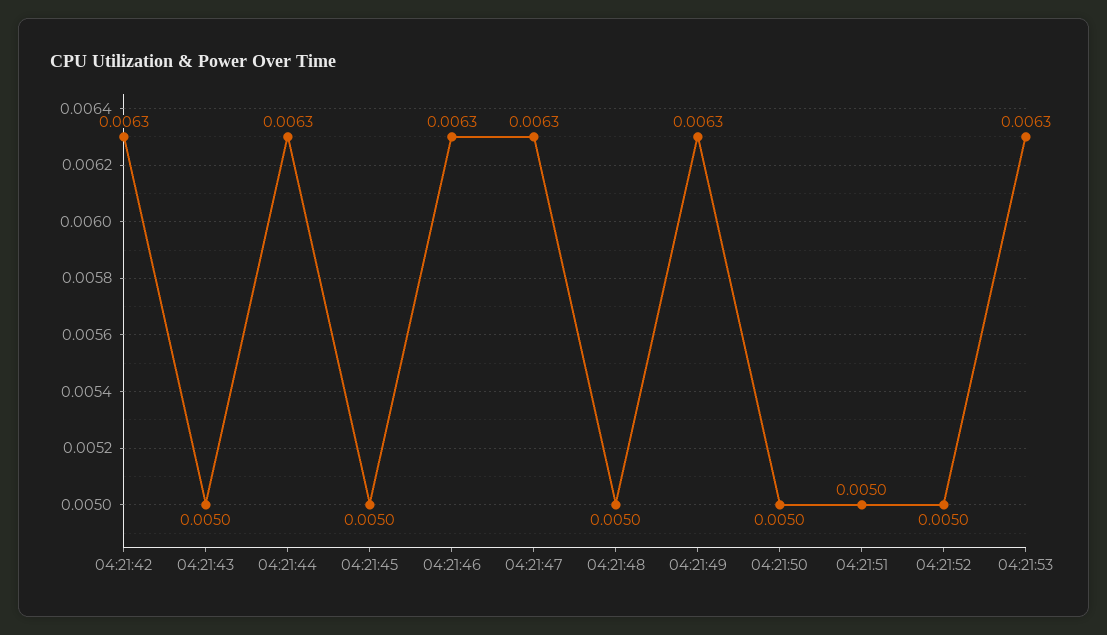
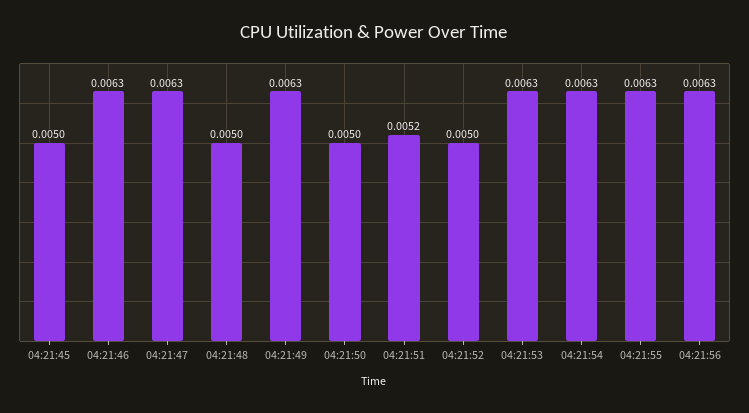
04:21:42: 0.0063 -> none
04:21:43: 0.005 -> none
04:21:44: 0.0063 -> none
04:21:51: 0.005 -> 0.0052
04:21:54: none -> 0.0063
04:21:55: none -> 0.0063
04:21:56: none -> 0.0063

